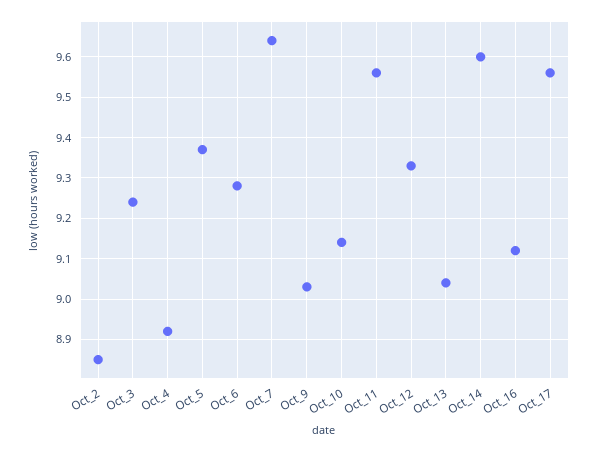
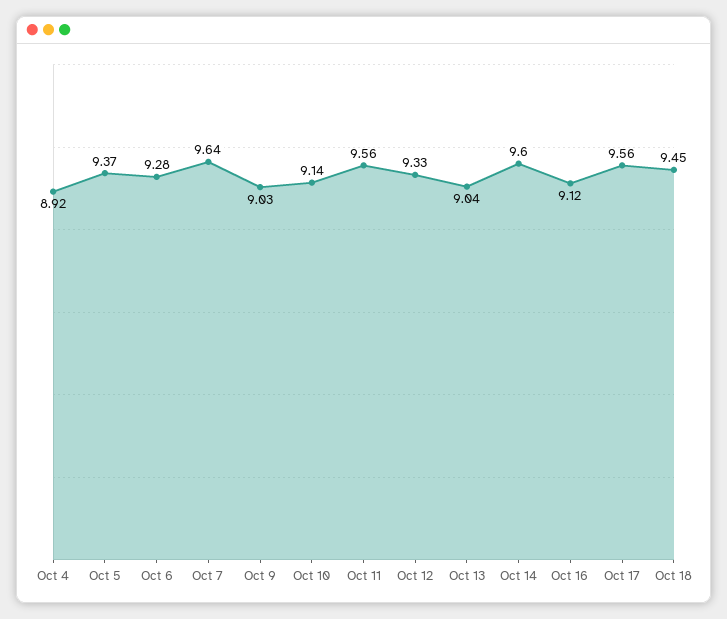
Oct_2: 8.85 -> none
Oct_3: 9.25 -> none
Oct 18: none -> 9.45

